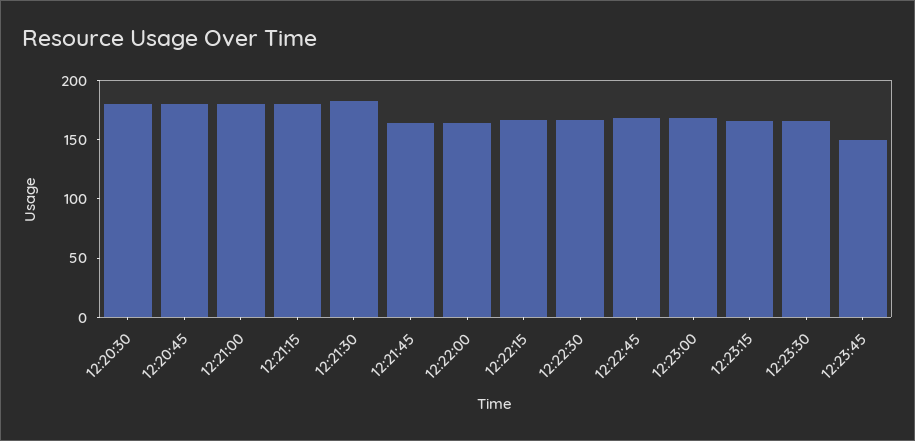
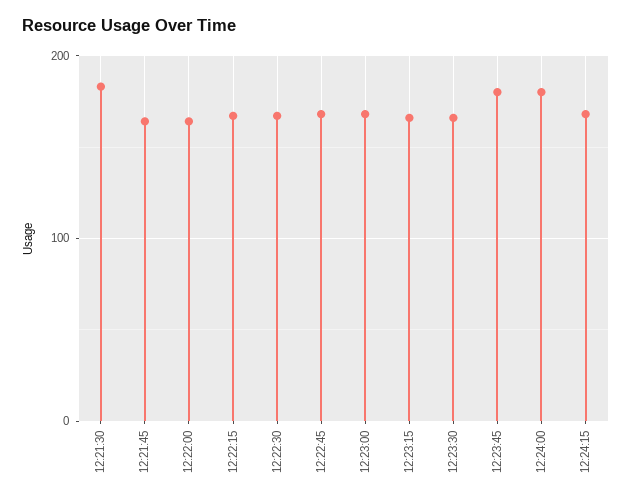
12:20:30: 180 -> none
12:20:45: 180 -> none
12:21:00: 180 -> none
12:21:15: 180 -> none
12:23:45: 150 -> 180
12:24:00: none -> 180
12:24:15: none -> 170

